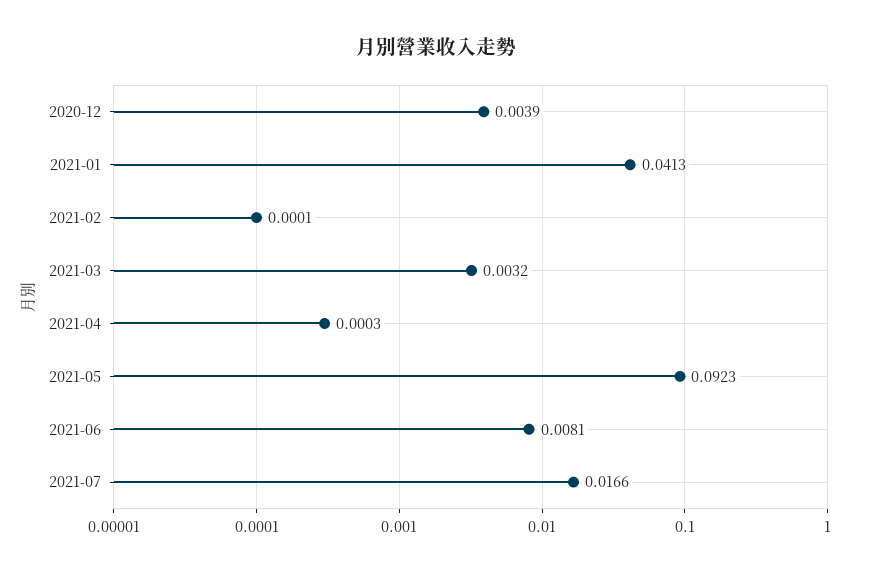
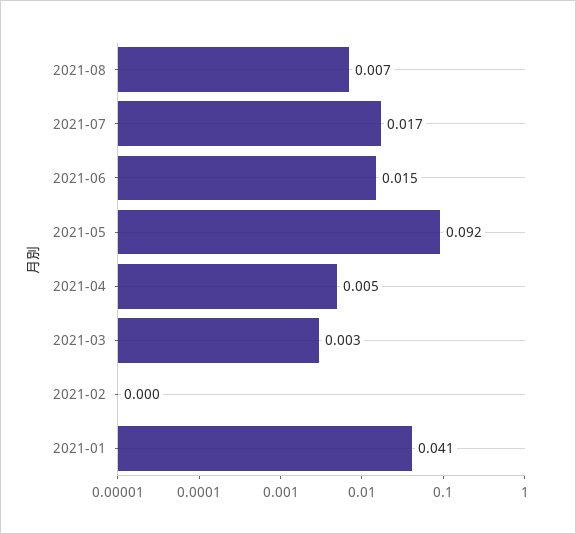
2020-12: 0.0039 -> none
2021-04: 0.0003 -> 0.005
2021-06: 0.0081 -> 0.015
2021-08: none -> 0.007

